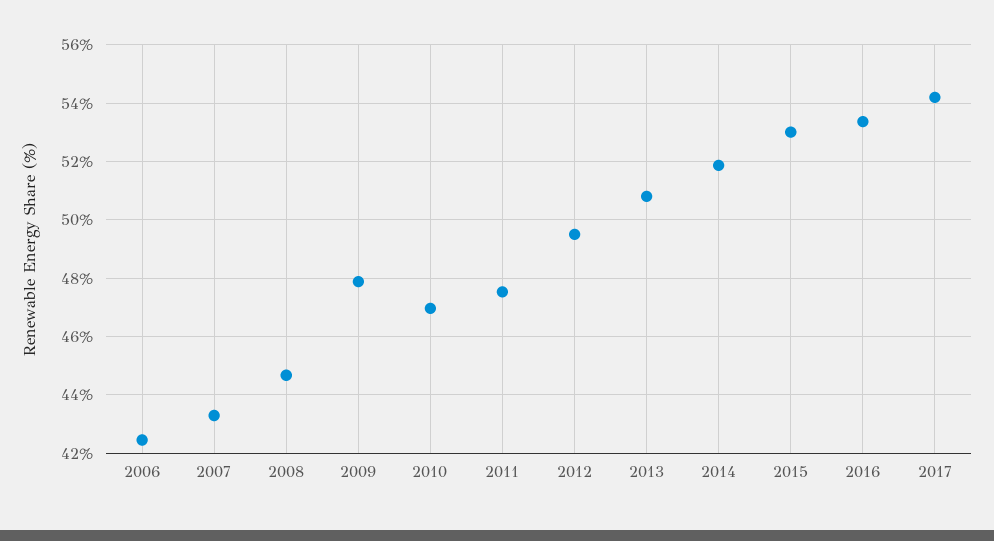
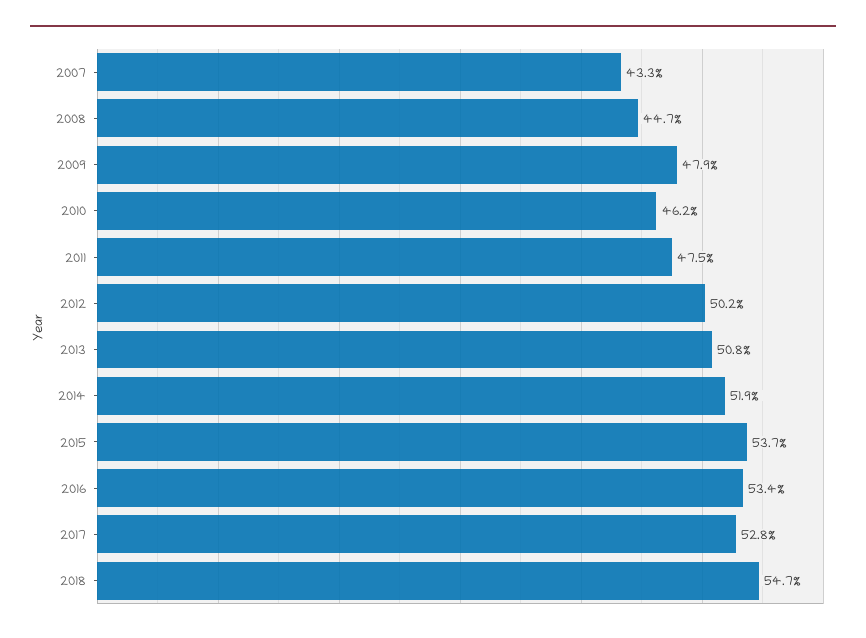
2006: 42.5 -> none
2010: 47 -> 46.2
2012: 49.5 -> 50.2
2015: 53 -> 53.7
2017: 54.25 -> 52.8
2018: none -> 54.7

